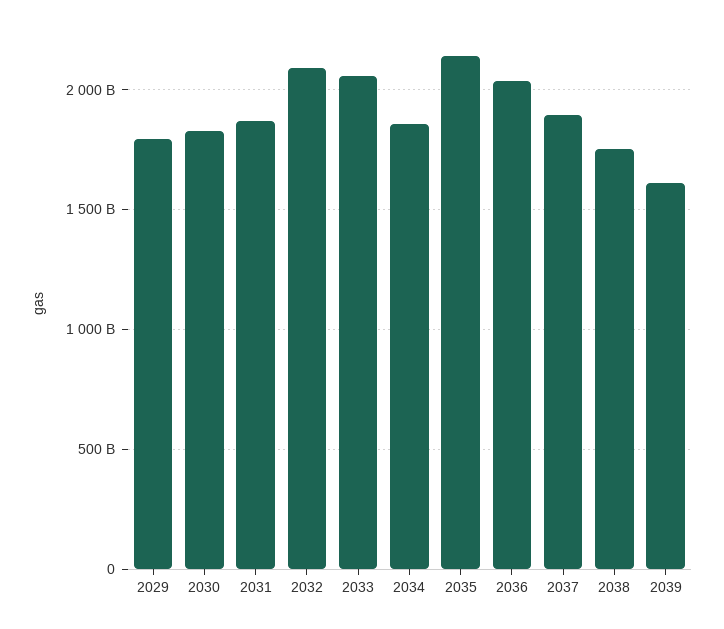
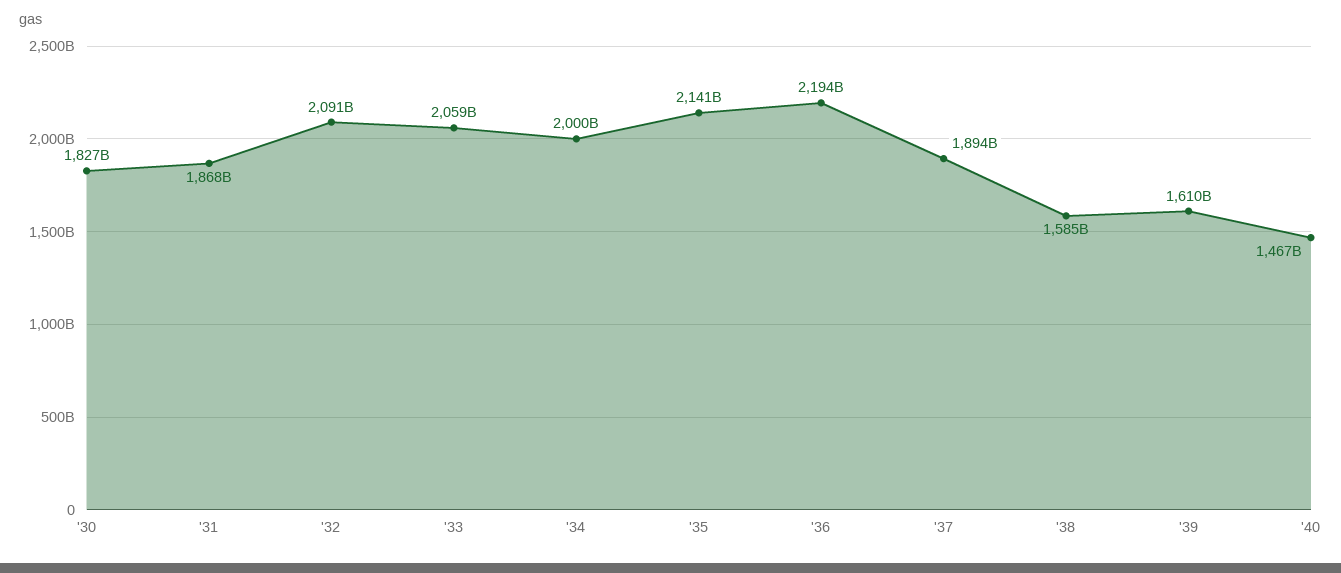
2029: 1800000000000 -> none
2034: 1850000000000 -> 2000000000000
2036: 2050000000000 -> 2194000000000
2038: 1750000000000 -> 1585000000000
'40: none -> 1467000000000

